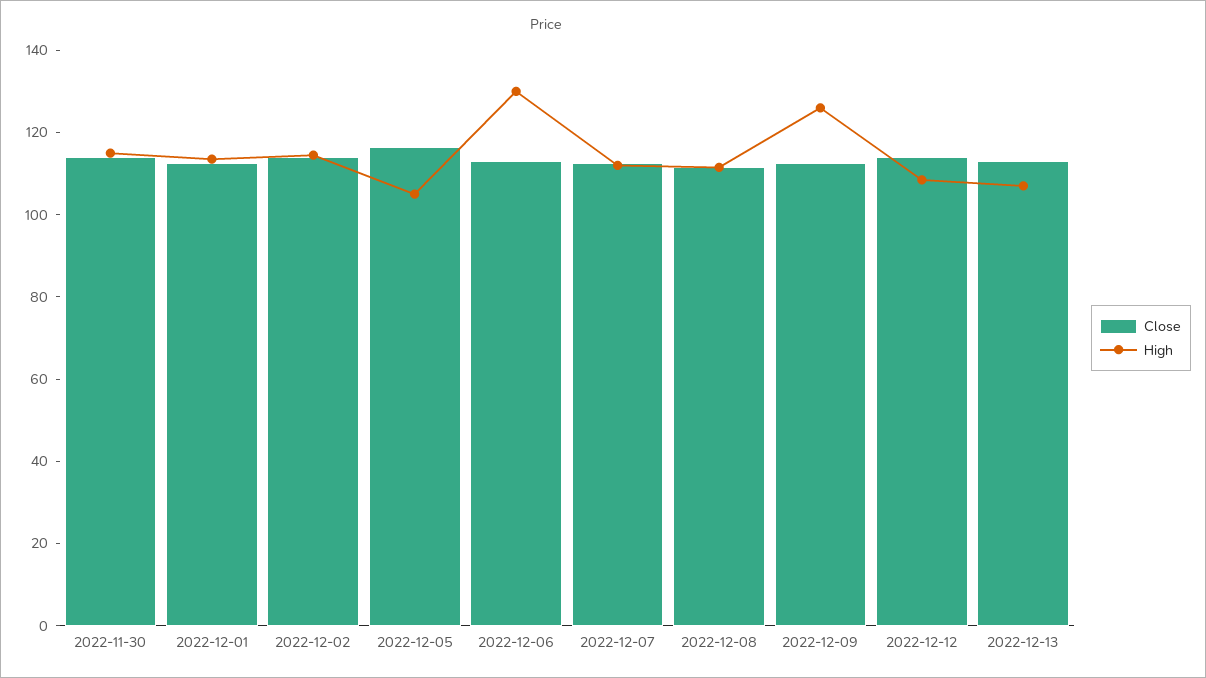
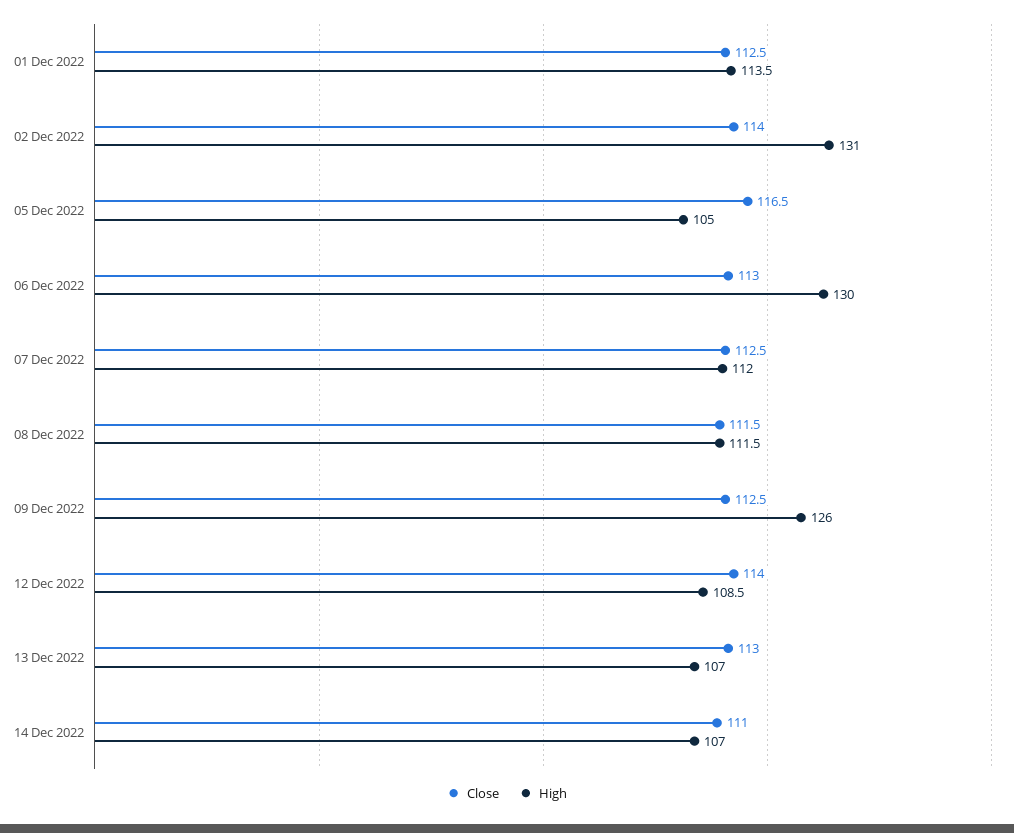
Close, 2022-11-30: 115 -> none
High, 2022-11-30: 115 -> none
High, 2022-12-02: 115 -> 131
Close, 14 Dec 2022: none -> 111
High, 14 Dec 2022: none -> 107

